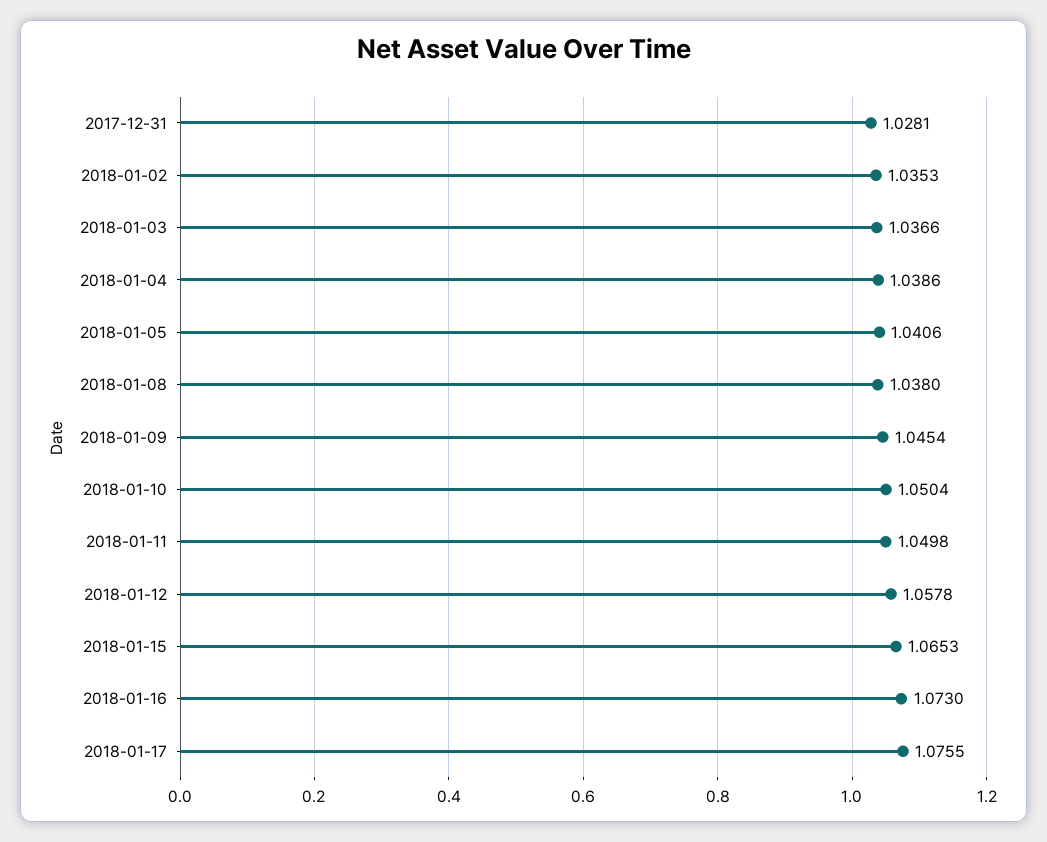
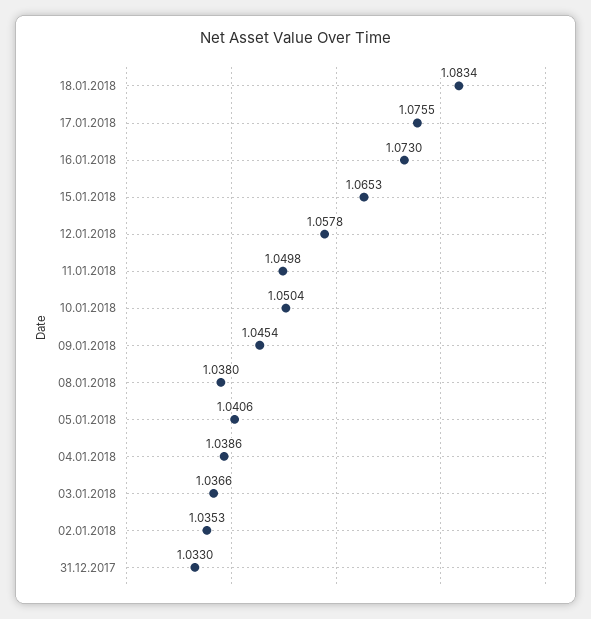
2017-12-31: 1.0281 -> 1.033
18.01.2018: none -> 1.0834

